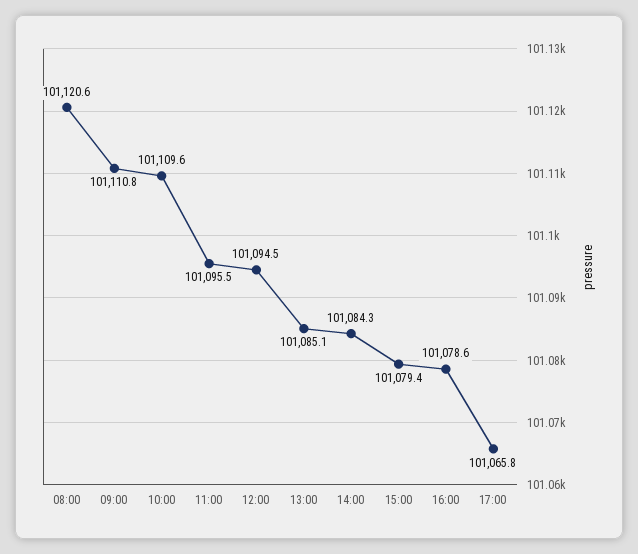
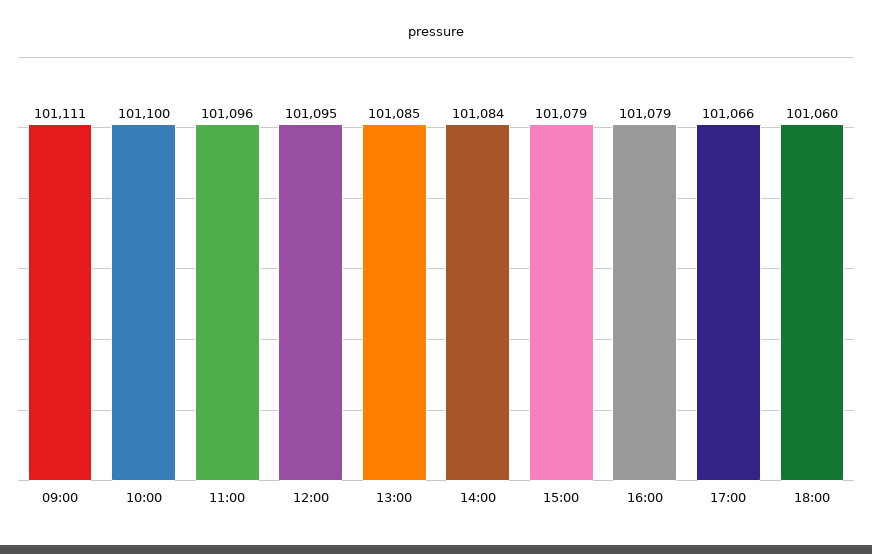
08:00: 101120.6 -> none
10:00: 101109.6 -> 101100
18:00: none -> 101060

